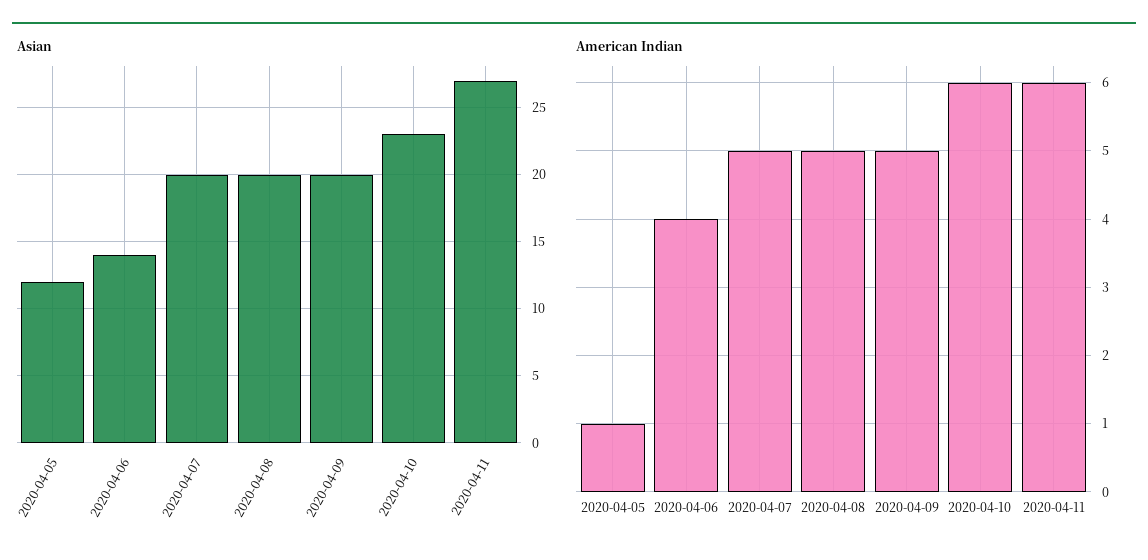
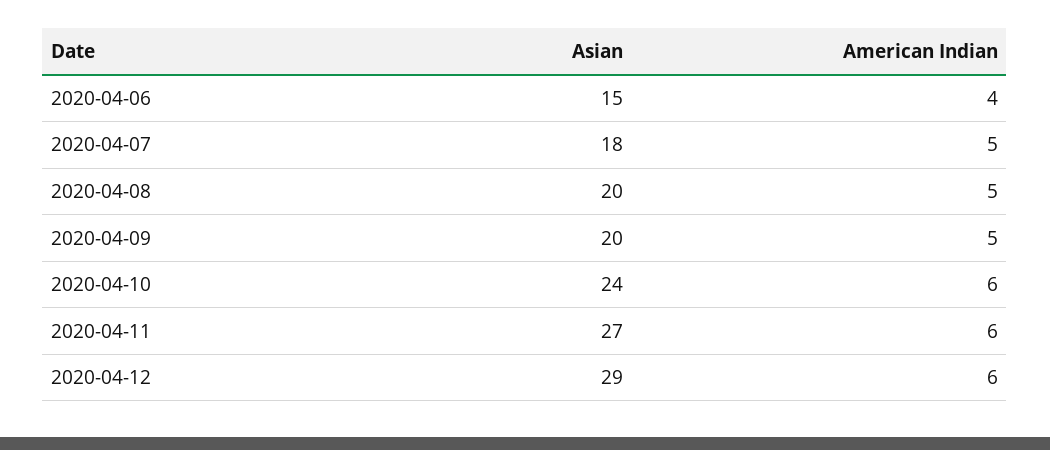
Asian, 2020-04-05: 12 -> none
Asian, 2020-04-06: 14 -> 15
Asian, 2020-04-07: 20 -> 18
Asian, 2020-04-10: 23 -> 24
American Indian, 2020-04-05: 1 -> none
Asian, 2020-04-12: none -> 29
American Indian, 2020-04-12: none -> 6

